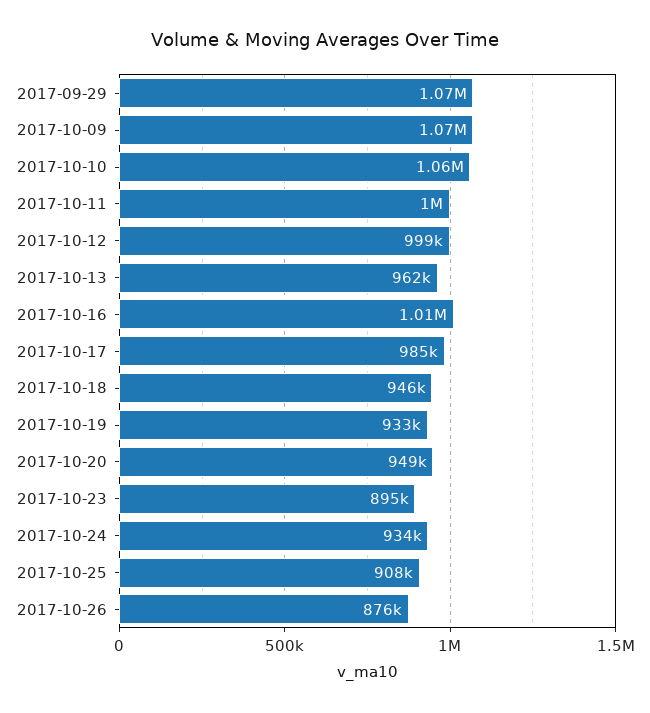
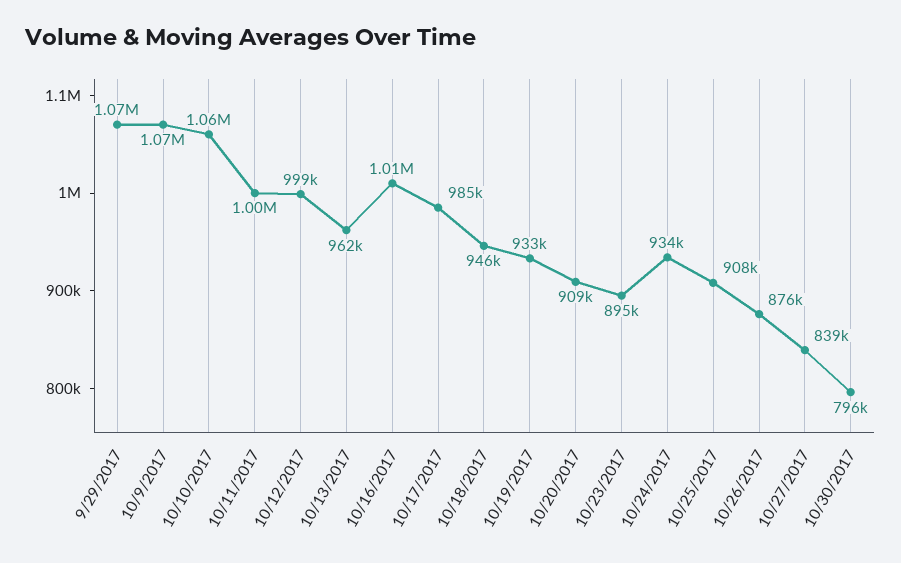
2017-10-20: 949000 -> 909000
10/27/2017: none -> 839000
10/30/2017: none -> 796000

